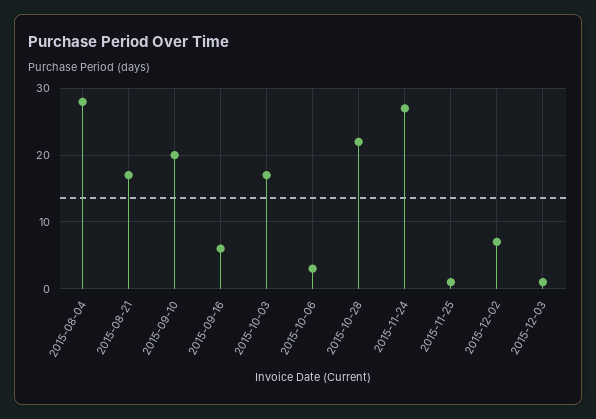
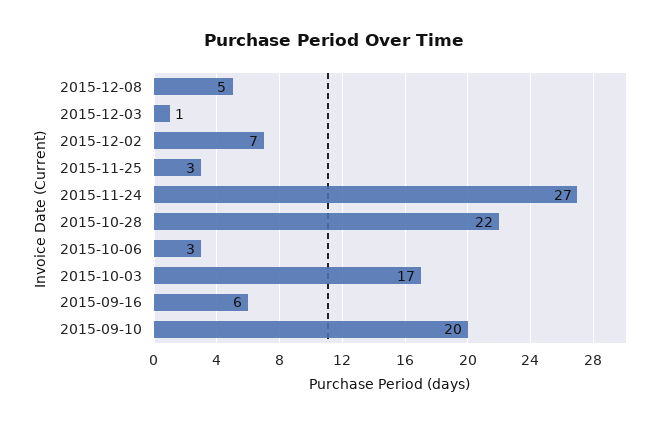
2015-08-04: 28 -> none
2015-08-21: 17 -> none
2015-11-25: 1 -> 3
2015-12-08: none -> 5

